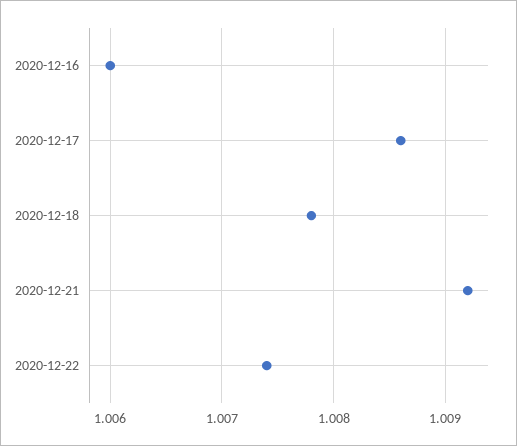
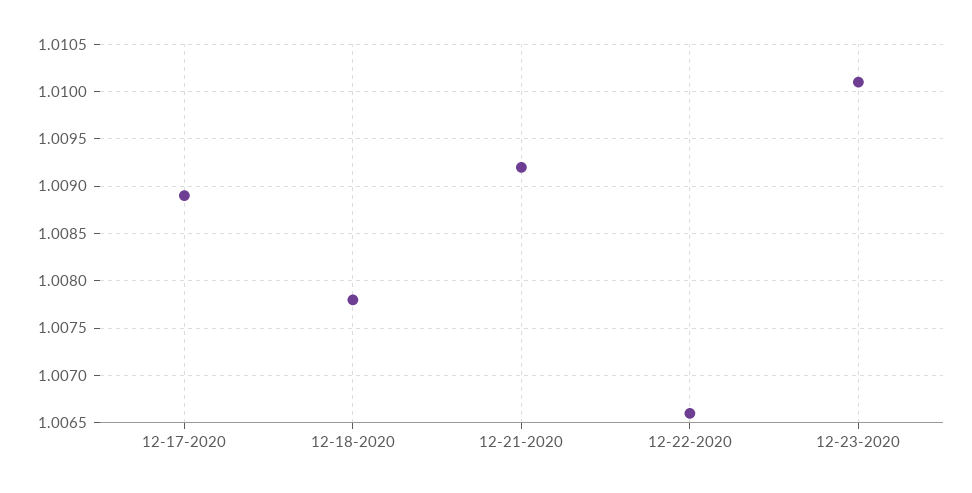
2020-12-16: 1.006 -> none
2020-12-17: 1.0086 -> 1.0089
2020-12-22: 1.0074 -> 1.0066
12-23-2020: none -> 1.0101

